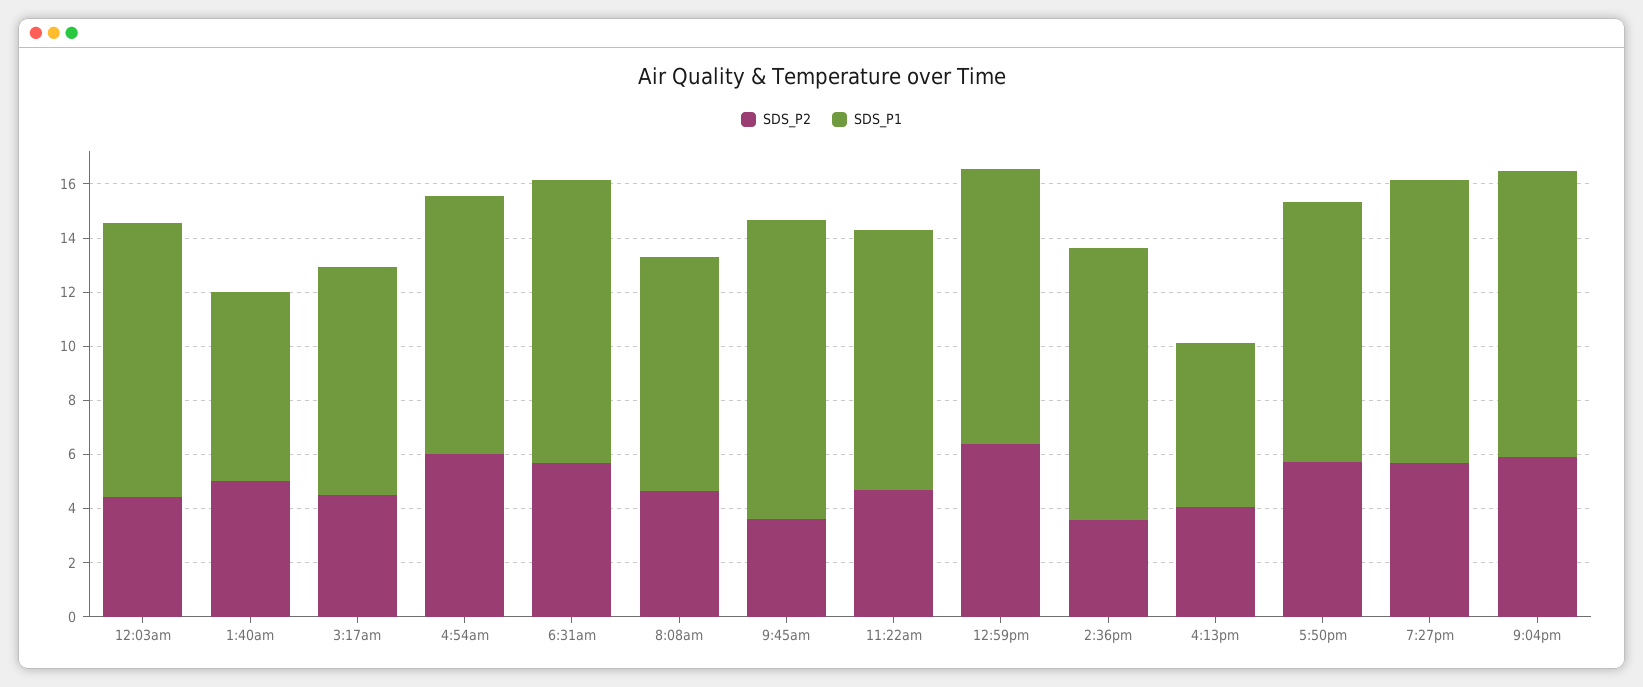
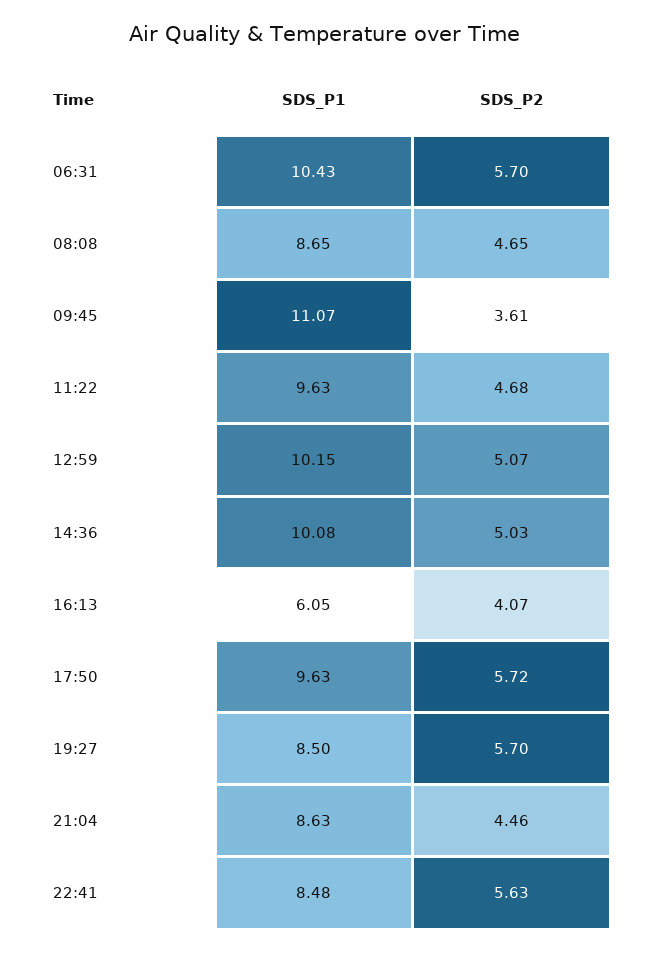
SDS_P2, 12:03am: 4.5 -> none
SDS_P1, 12:03am: 10 -> none
SDS_P2, 1:40am: 5 -> none
SDS_P1, 1:40am: 7 -> none
SDS_P2, 3:17am: 4.5 -> none
SDS_P1, 3:17am: 8.5 -> none
SDS_P2, 4:54am: 6 -> none
SDS_P1, 4:54am: 9.5 -> none
SDS_P2, 12:59pm: 6.5 -> 5.07
SDS_P2, 2:36pm: 3.5 -> 5.03
SDS_P1, 7:27pm: 10.5 -> 8.5
SDS_P2, 9:04pm: 6 -> 4.46
SDS_P1, 9:04pm: 10.5 -> 8.63
SDS_P1, 22:41: none -> 8.48
SDS_P2, 22:41: none -> 5.63

